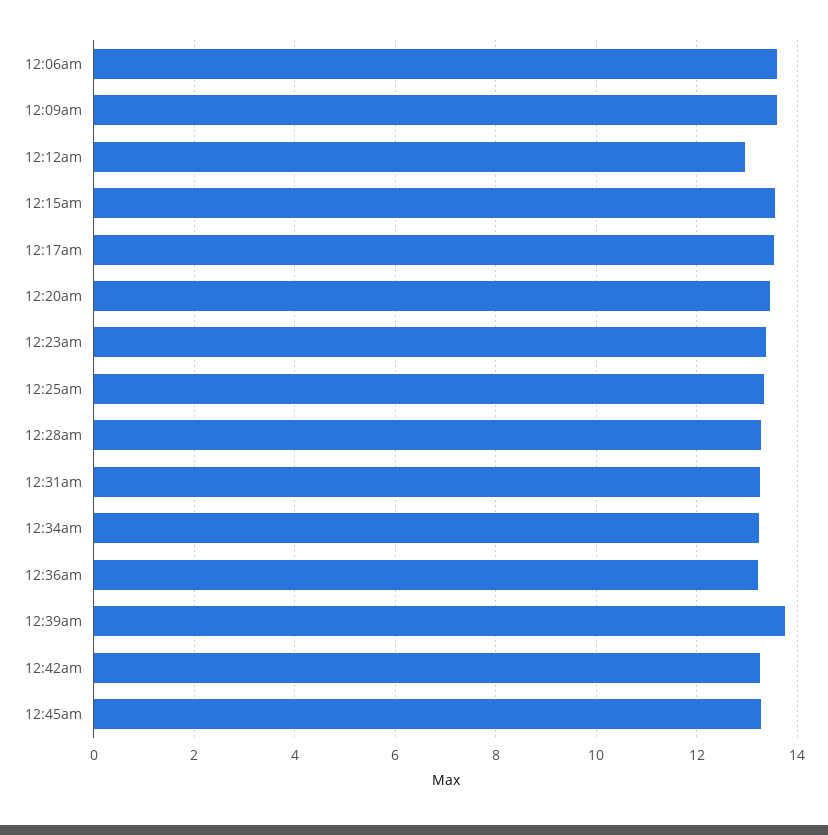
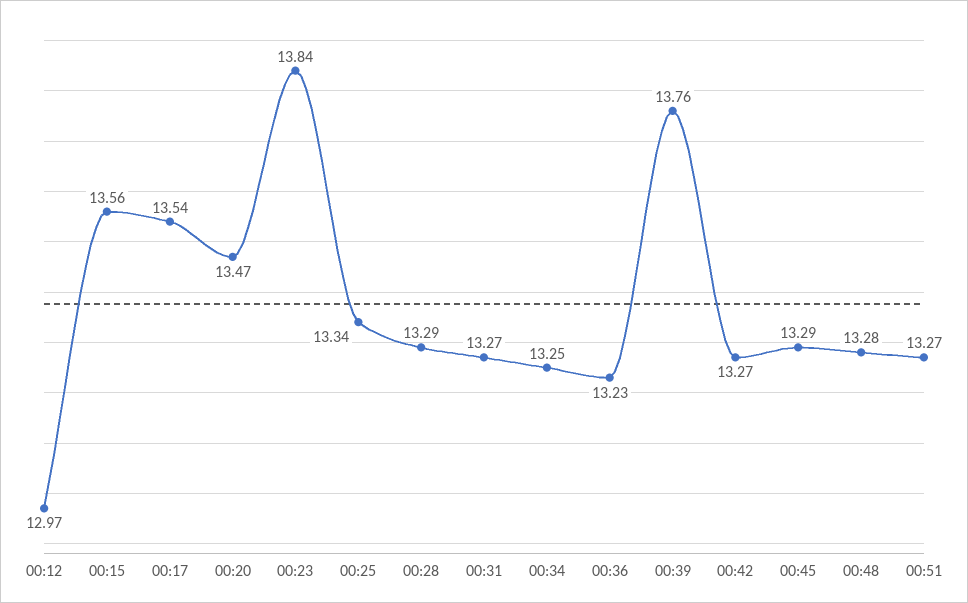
12:06am: 13.6 -> none
12:09am: 13.6 -> none
12:23am: 13.4 -> 13.84
00:48: none -> 13.28
00:51: none -> 13.27

